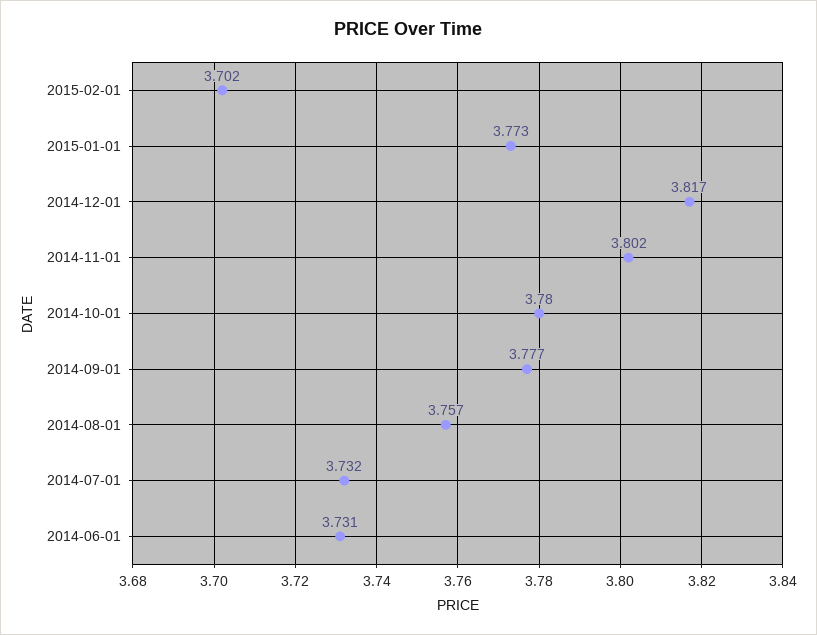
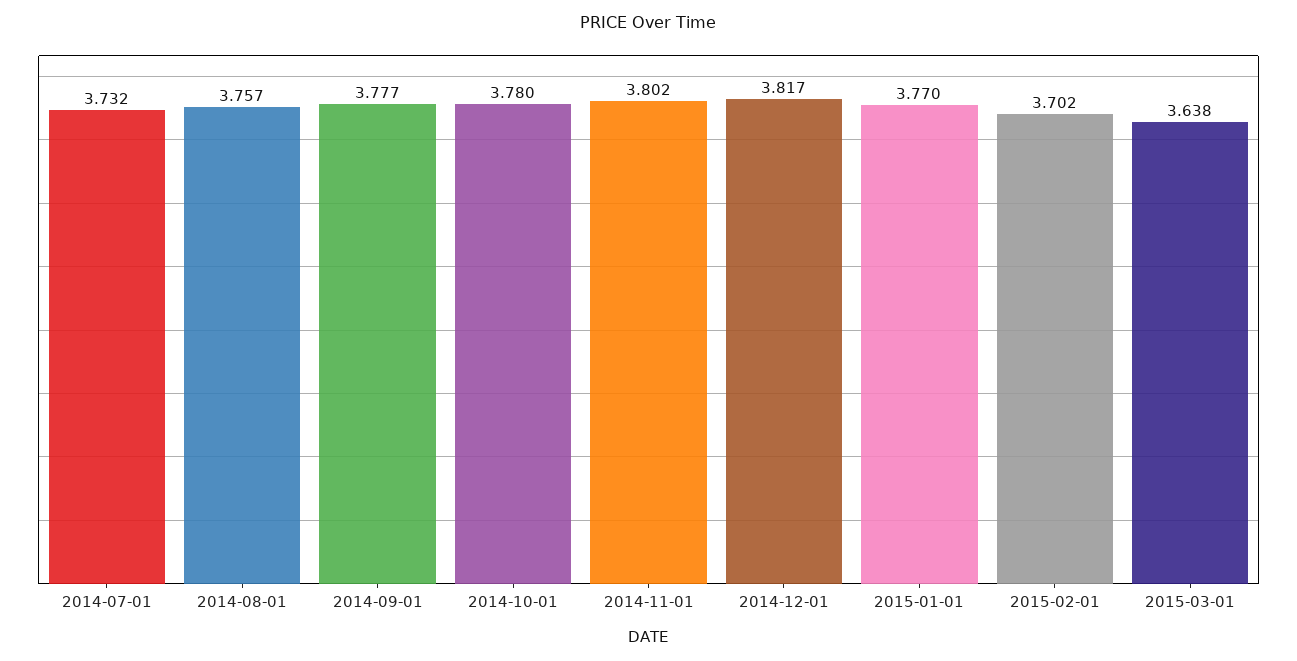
2015-01-01: 3.773 -> 3.77
2014-06-01: 3.731 -> none
2015-03-01: none -> 3.638

